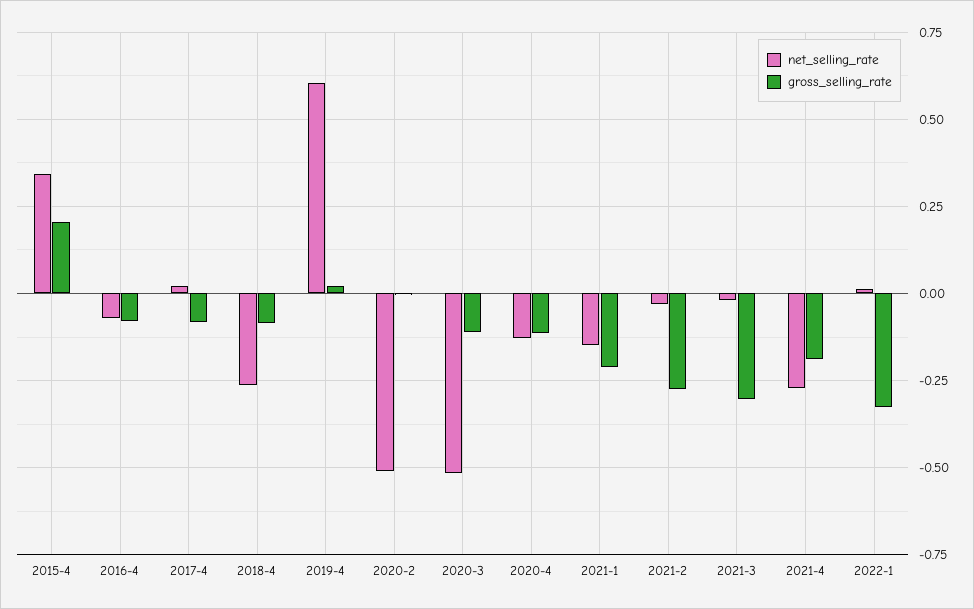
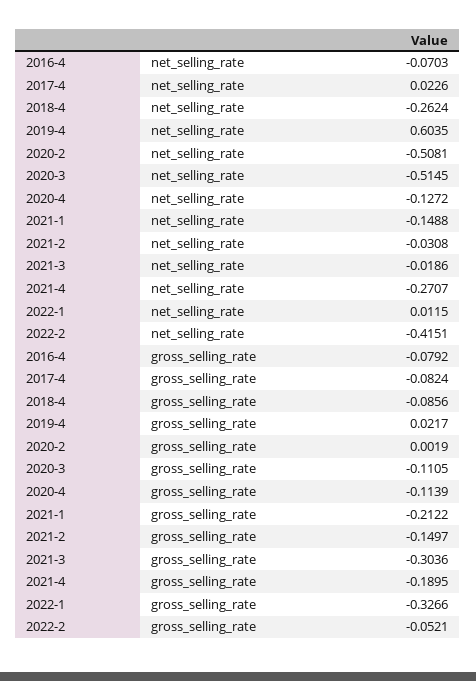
net_selling_rate, 2015-4: 0.35 -> none
gross_selling_rate, 2015-4: 0.2 -> none
gross_selling_rate, 2021-2: -0.275 -> -0.1497
net_selling_rate, 2022-2: none -> -0.4151
gross_selling_rate, 2022-2: none -> -0.0521

